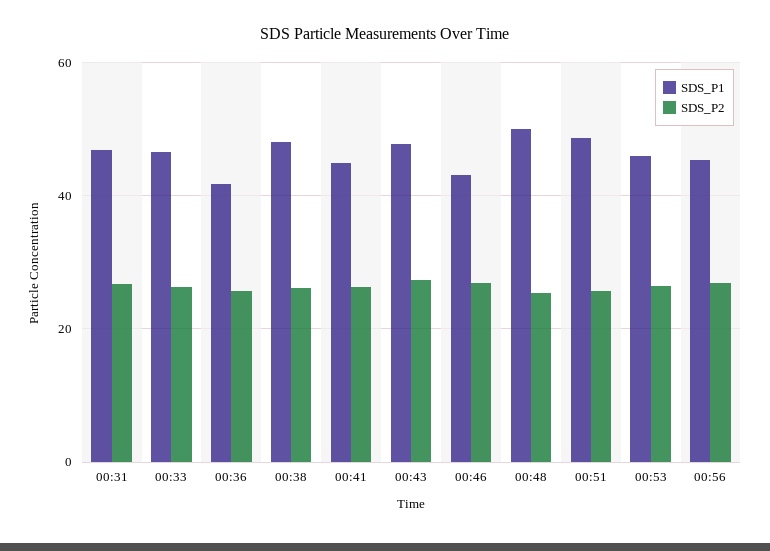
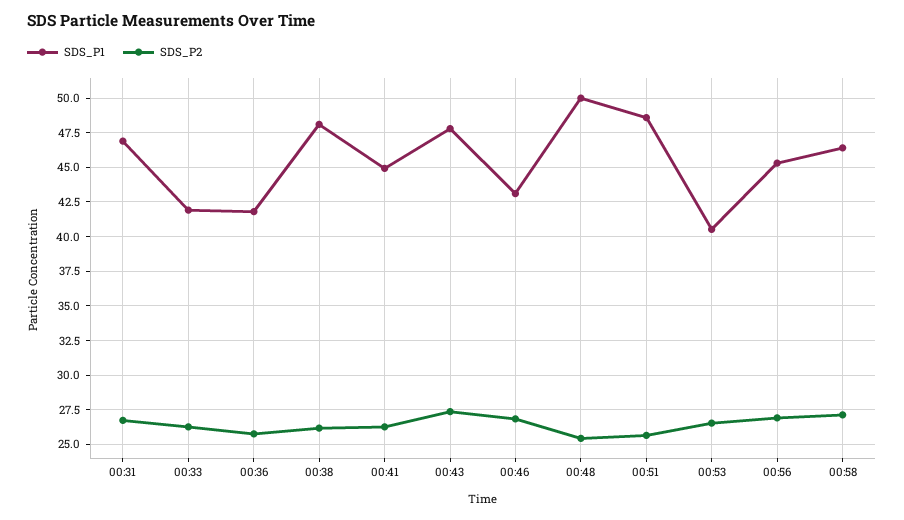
SDS_P1, 00:33: 46 -> 42
SDS_P1, 00:53: 46 -> 40.5
SDS_P1, 00:58: none -> 46.5
SDS_P2, 00:58: none -> 27

